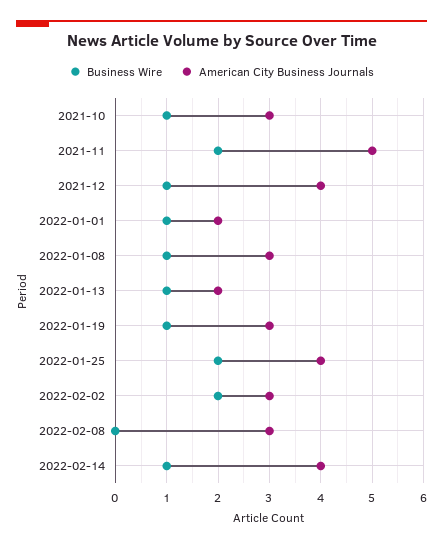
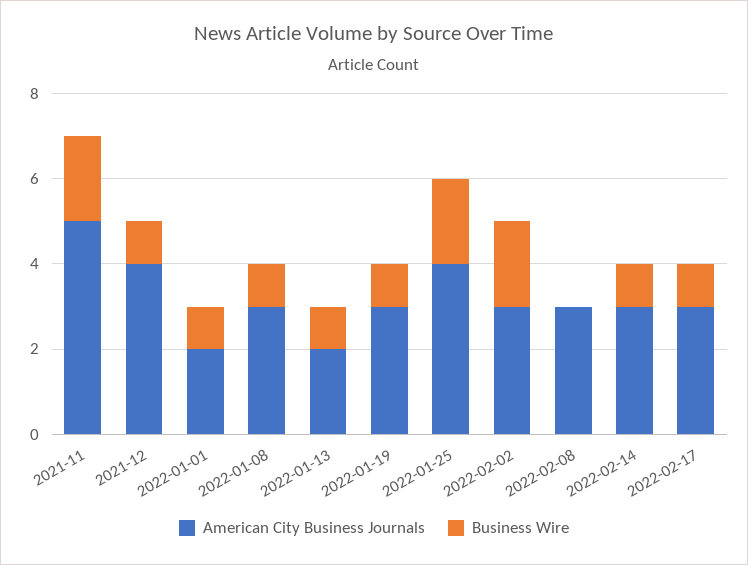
Business Wire, 2021-10: 1 -> none
American City Business Journals, 2021-10: 3 -> none
American City Business Journals, 2022-02-14: 4 -> 3
American City Business Journals, 2022-02-17: none -> 3
Business Wire, 2022-02-17: none -> 1

